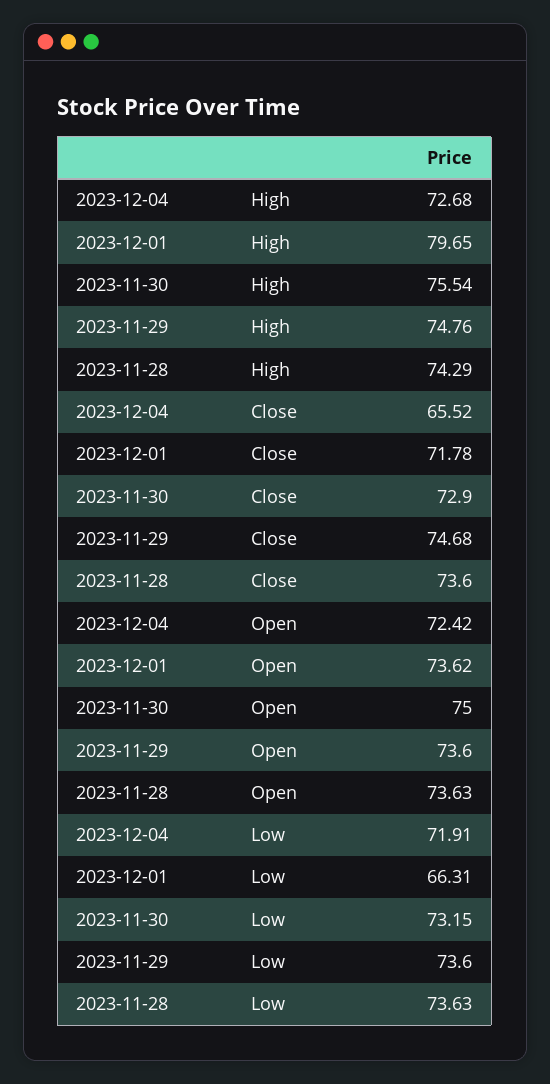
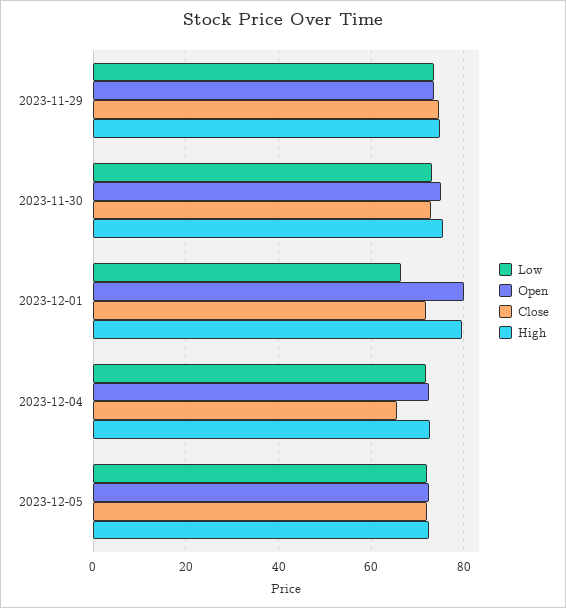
High, 2023-11-28: 74.29 -> none
Close, 2023-11-28: 73.6 -> none
Open, 2023-12-01: 73.62 -> 80
Open, 2023-11-28: 73.63 -> none
Low, 2023-11-28: 73.63 -> none
Low, 2023-12-05: none -> 72
Open, 2023-12-05: none -> 72
Close, 2023-12-05: none -> 72
High, 2023-12-05: none -> 72

